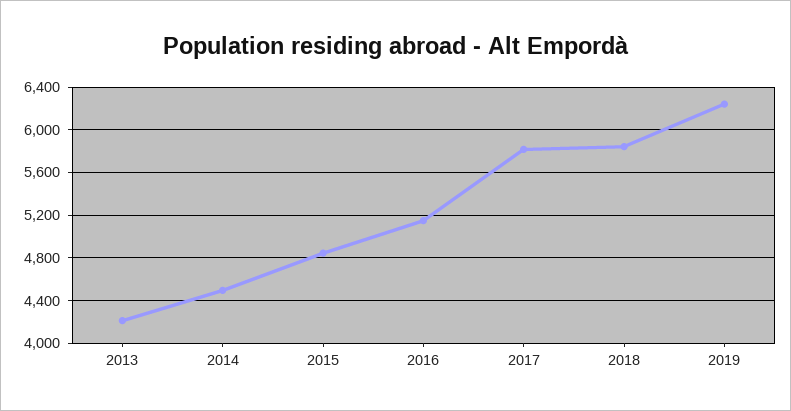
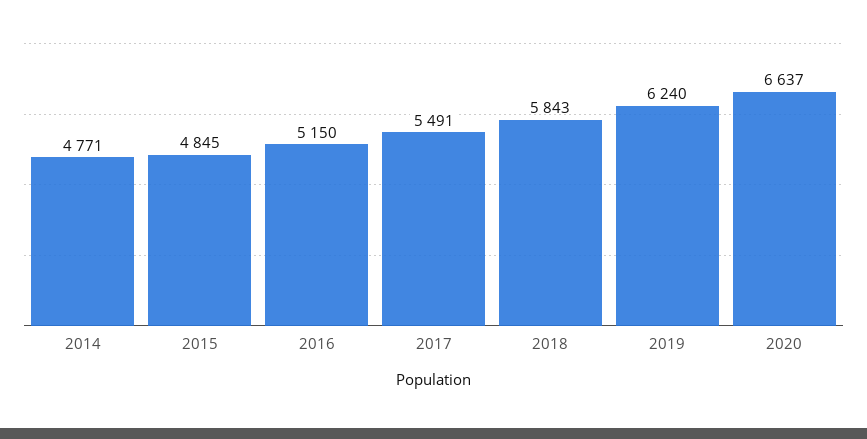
2013: 4200 -> none
2014: 4500 -> 4771
2017: 5800 -> 5491
2020: none -> 6637

